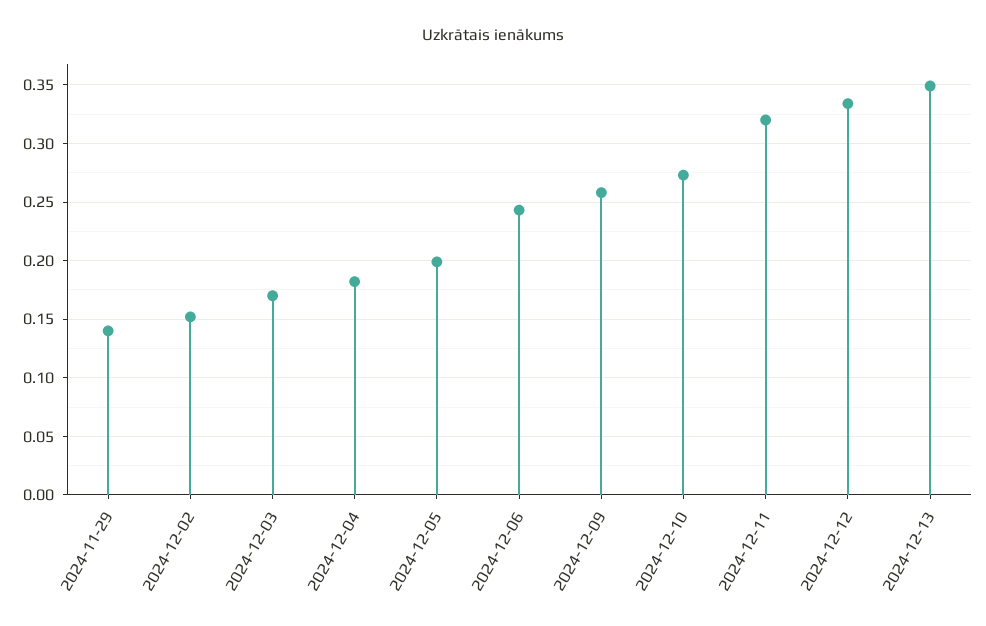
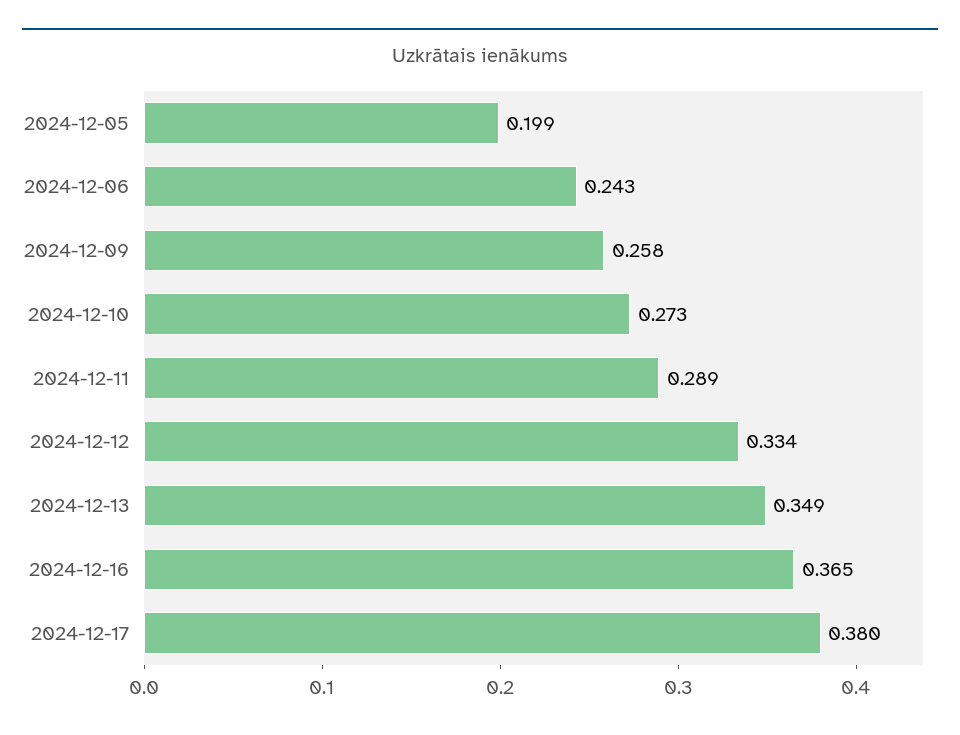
2024-11-29: 0.14 -> none
2024-12-02: 0.15 -> none
2024-12-03: 0.17 -> none
2024-12-04: 0.18 -> none
2024-12-11: 0.32 -> 0.289
2024-12-16: none -> 0.365
2024-12-17: none -> 0.38

